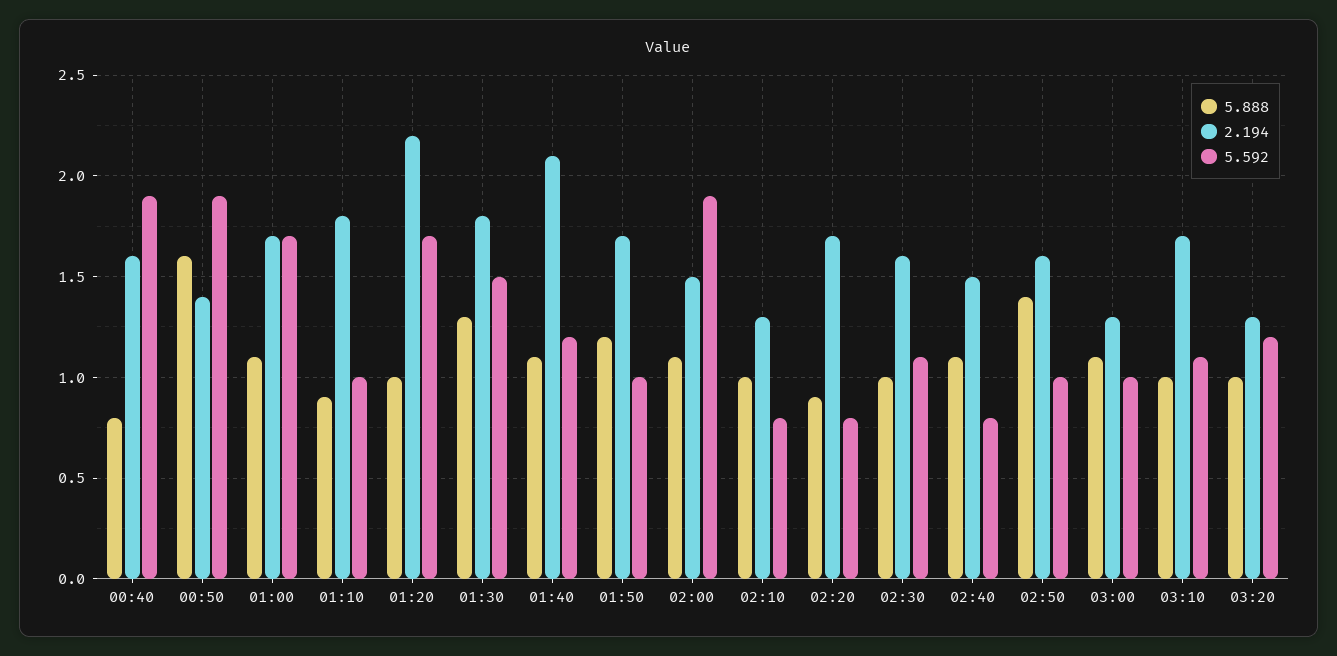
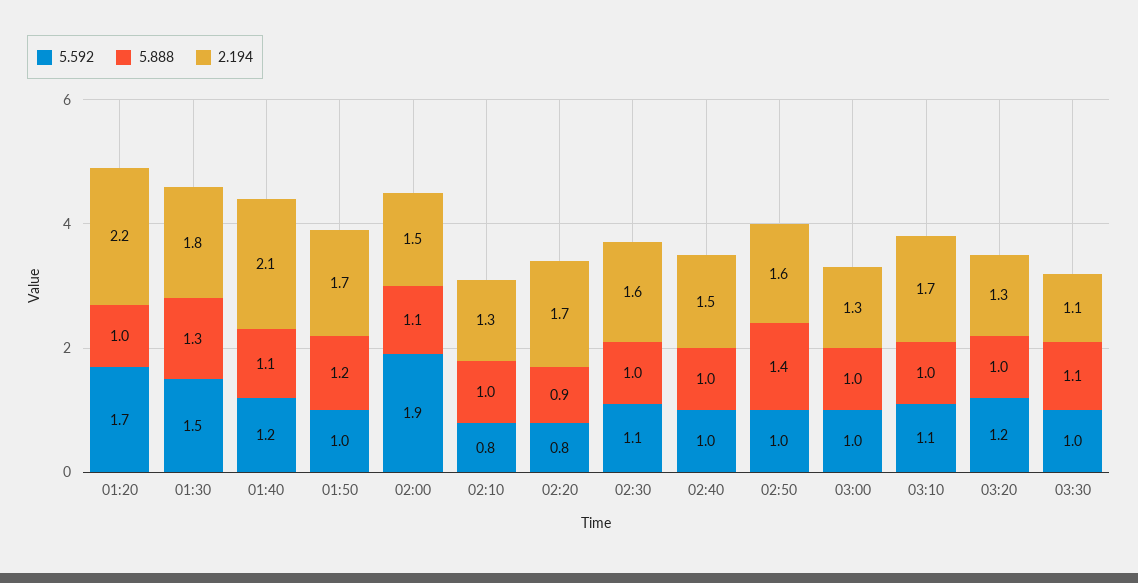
5.888, 00:40: 0.8 -> none
2.194, 00:40: 1.6 -> none
5.592, 00:40: 1.9 -> none
5.888, 00:50: 1.6 -> none
2.194, 00:50: 1.4 -> none
5.592, 00:50: 1.9 -> none
5.888, 01:00: 1.1 -> none
2.194, 01:00: 1.7 -> none
5.592, 01:00: 1.7 -> none
5.888, 01:10: 0.9 -> none
2.194, 01:10: 1.8 -> none
5.592, 01:10: 1 -> none
5.888, 02:40: 1.1 -> 1
5.592, 02:40: 0.8 -> 1
5.888, 03:00: 1.1 -> 1
5.592, 03:30: none -> 1
5.888, 03:30: none -> 1.1
2.194, 03:30: none -> 1.1

